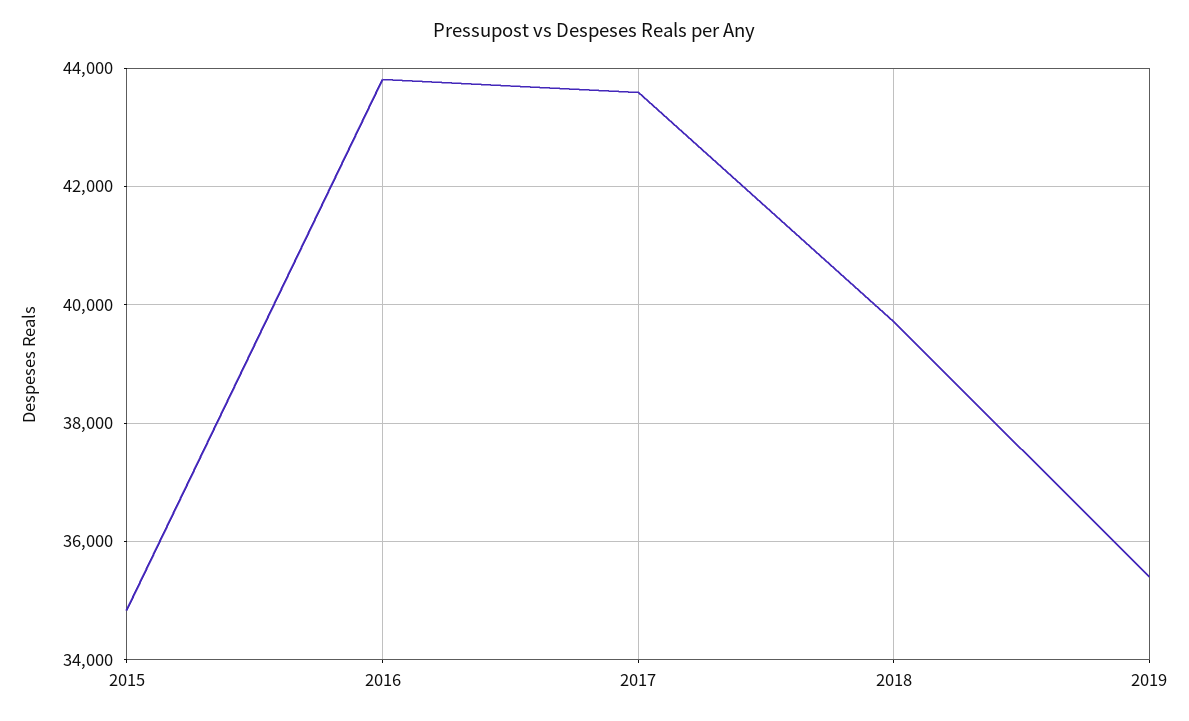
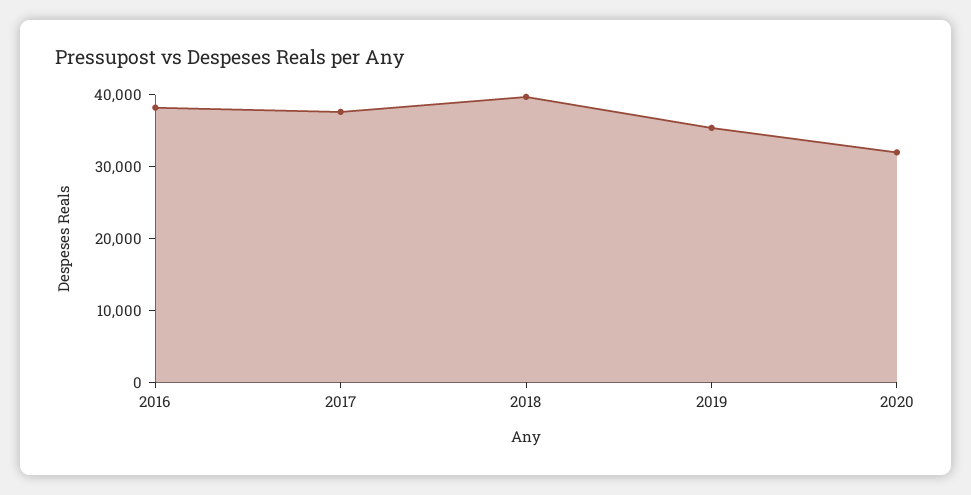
2015: 34800 -> none
2016: 43800 -> 38000
2017: 43600 -> 38000
2020: none -> 32000

